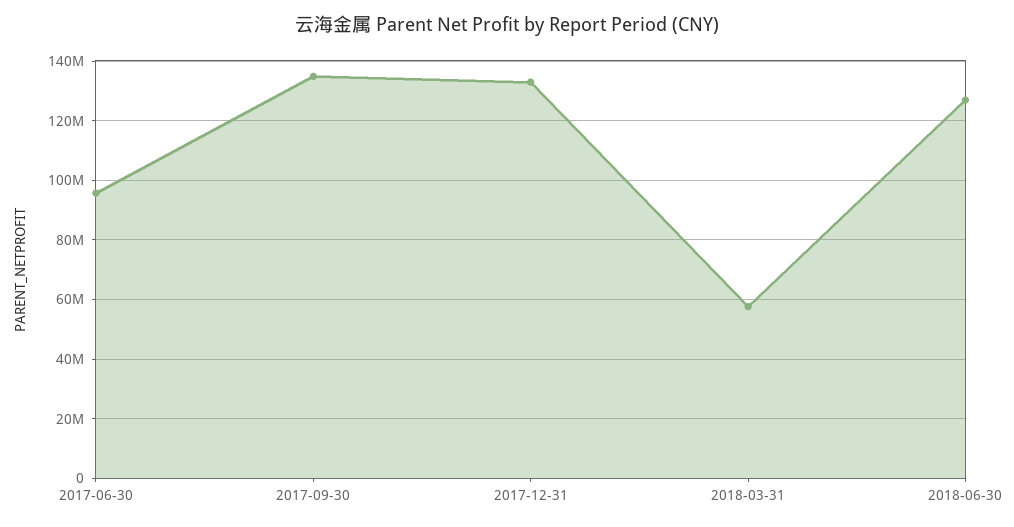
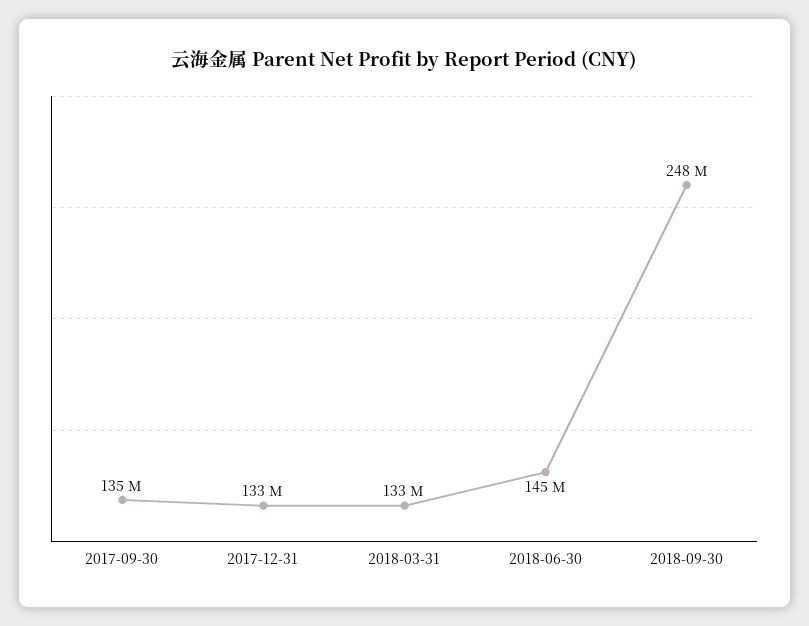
2017-06-30: 95000000 -> none
2018-03-31: 57500000 -> 133000000
2018-06-30: 127500000 -> 145000000
2018-09-30: none -> 248000000

